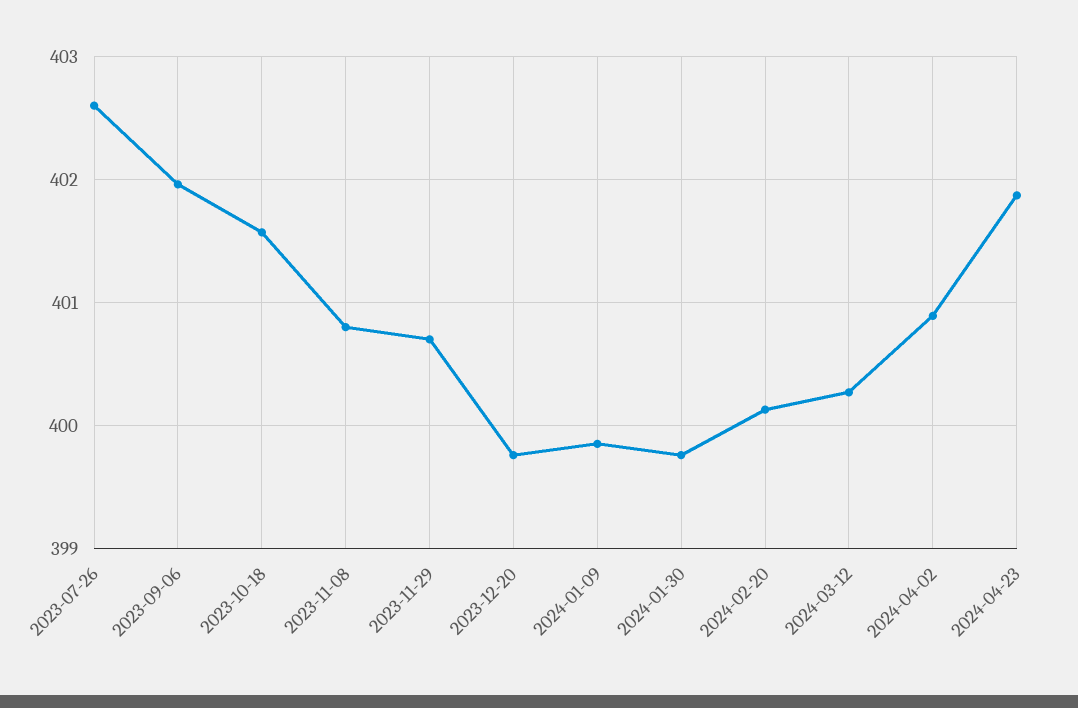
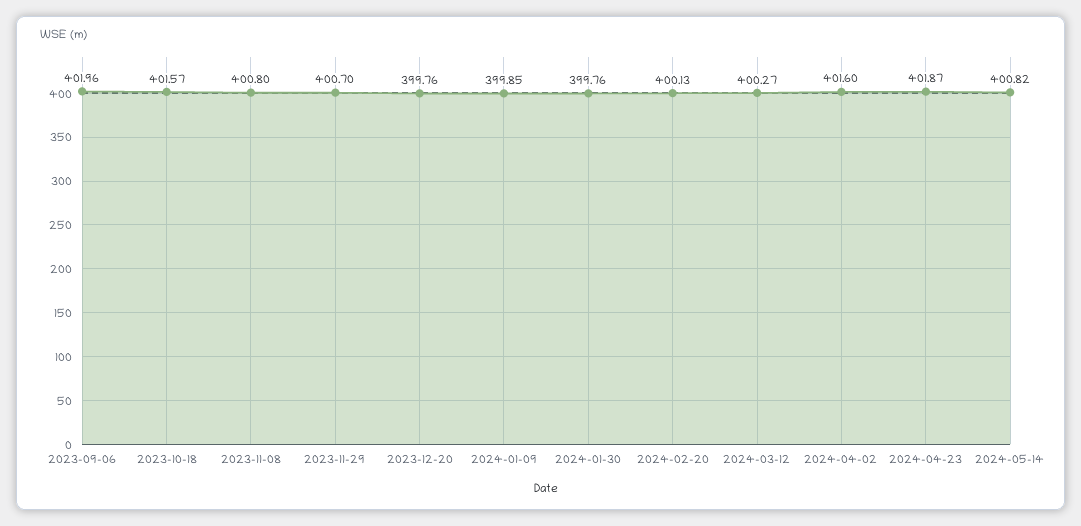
2023-07-26: 402.6 -> none
2024-04-02: 400.9 -> 401.6
2024-05-14: none -> 400.82

